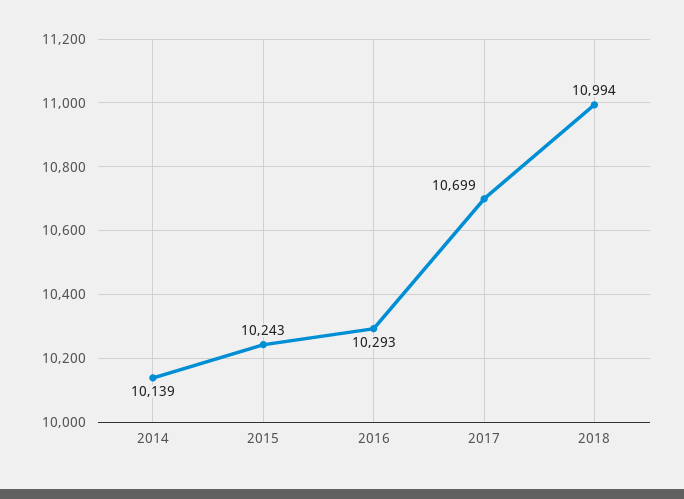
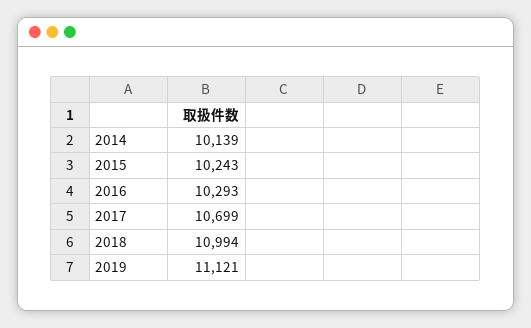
2019: none -> 11121

